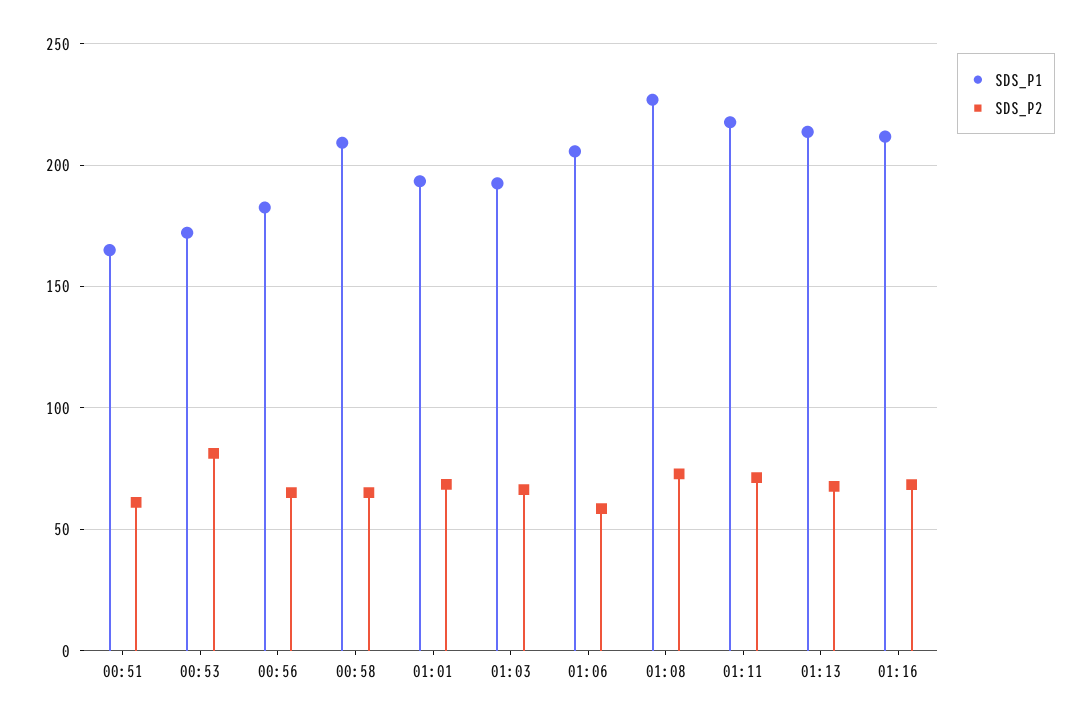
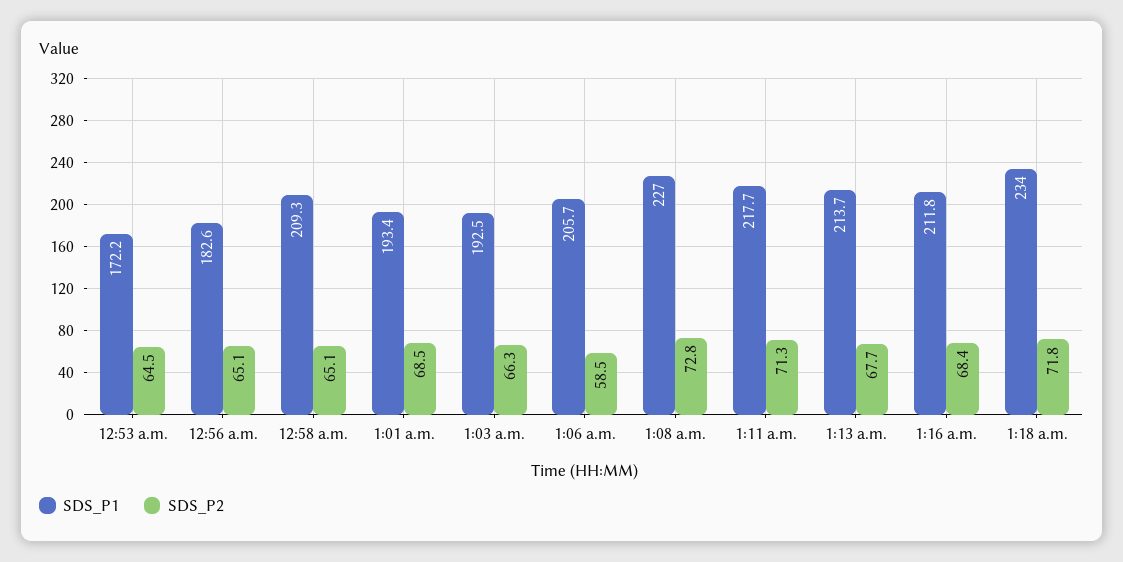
SDS_P1, 00:51: 165 -> none
SDS_P2, 00:51: 60 -> none
SDS_P2, 00:53: 80 -> 64.5
SDS_P1, 1:18 a.m.: none -> 234
SDS_P2, 1:18 a.m.: none -> 71.8

